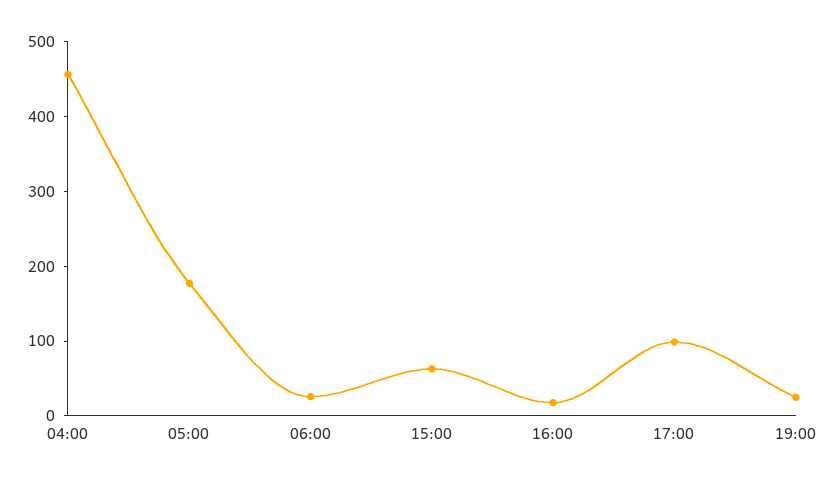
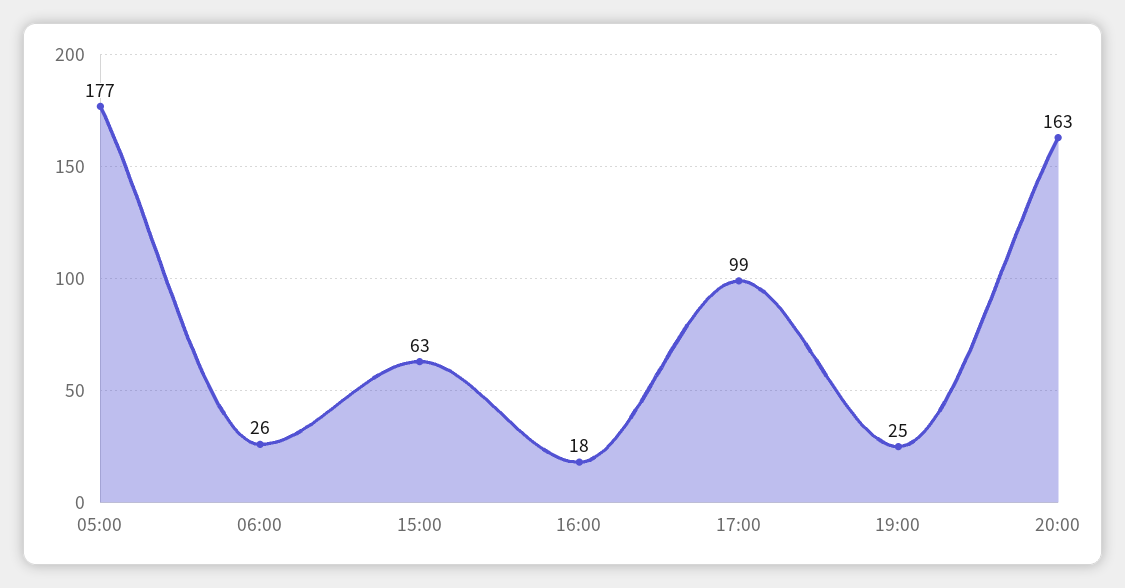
04:00: 460 -> none
20:00: none -> 163

